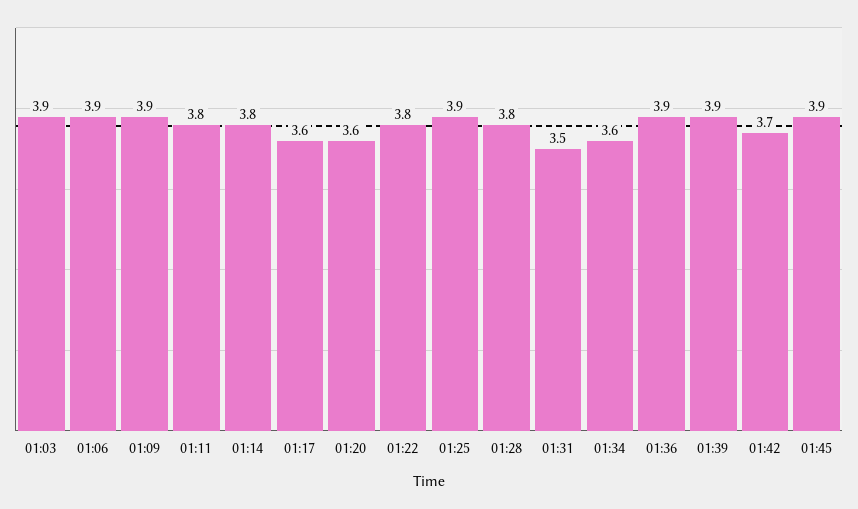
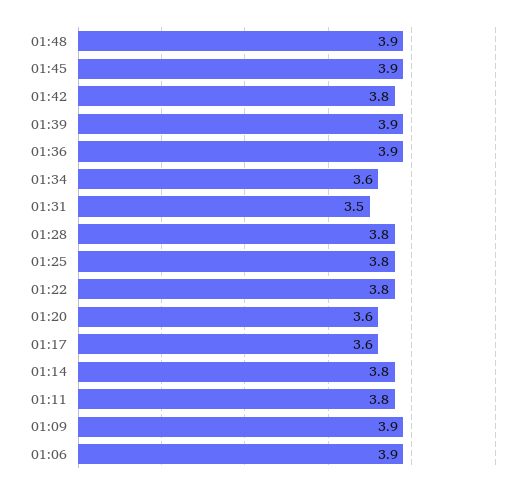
01:03: 3.9 -> none
01:25: 3.9 -> 3.8
01:42: 3.7 -> 3.8
01:48: none -> 3.9

